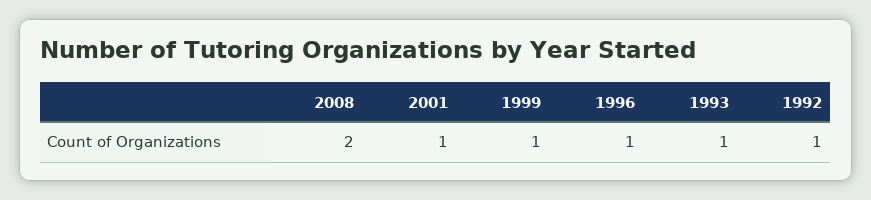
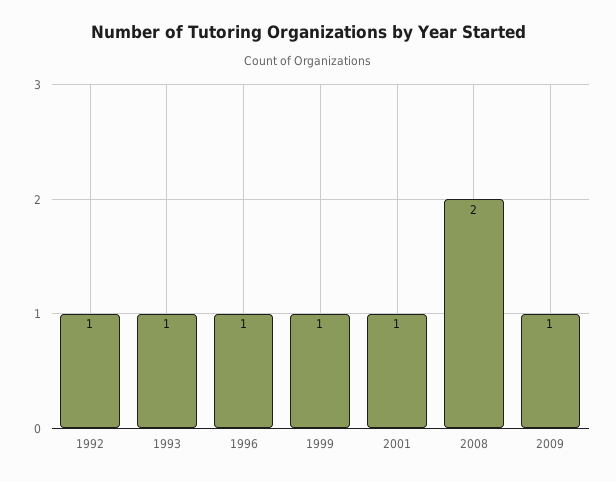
2009: none -> 1

